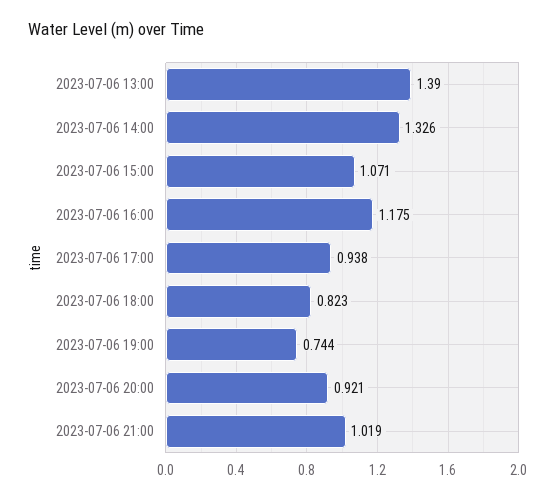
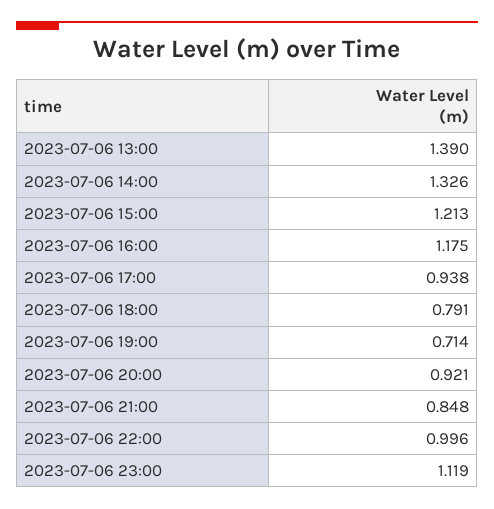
2023-07-06 15:00: 1.071 -> 1.213
2023-07-06 18:00: 0.823 -> 0.791
2023-07-06 19:00: 0.744 -> 0.714
2023-07-06 21:00: 1.019 -> 0.848
2023-07-06 22:00: none -> 0.996
2023-07-06 23:00: none -> 1.119

